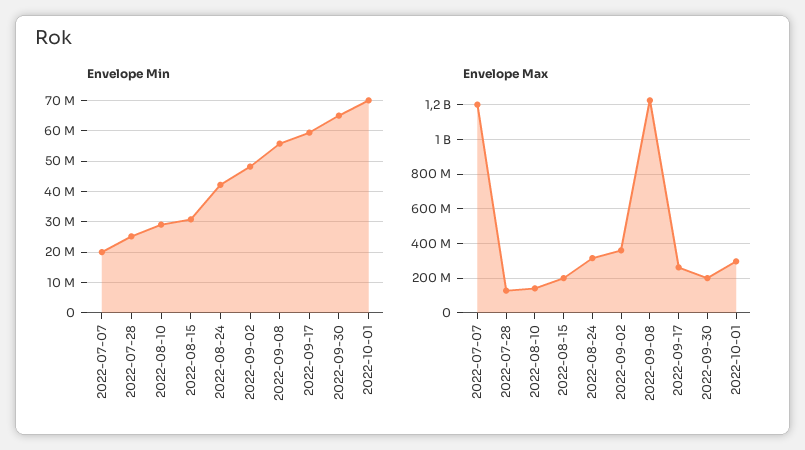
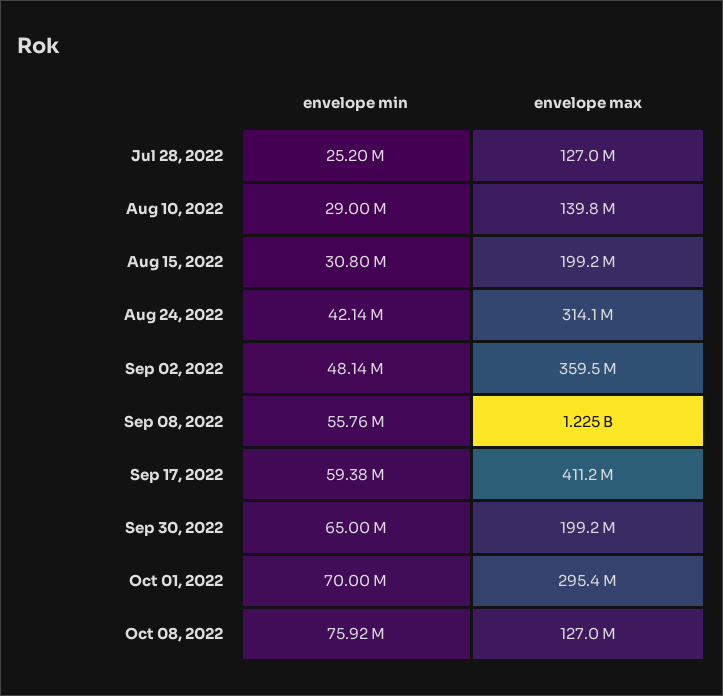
Envelope Min, 2022-07-07: 20000000 -> none
Envelope Max, 2022-07-07: 1200000000 -> none
Envelope Max, 2022-09-17: 250000000 -> 411200000
Envelope Min, Oct 08, 2022: none -> 75920000
Envelope Max, Oct 08, 2022: none -> 127000000

